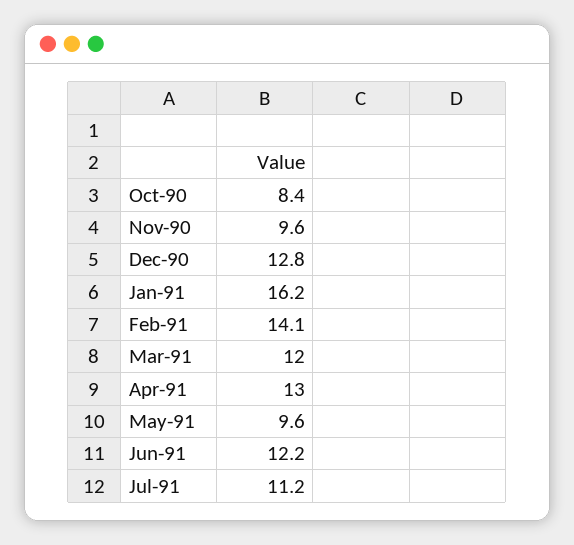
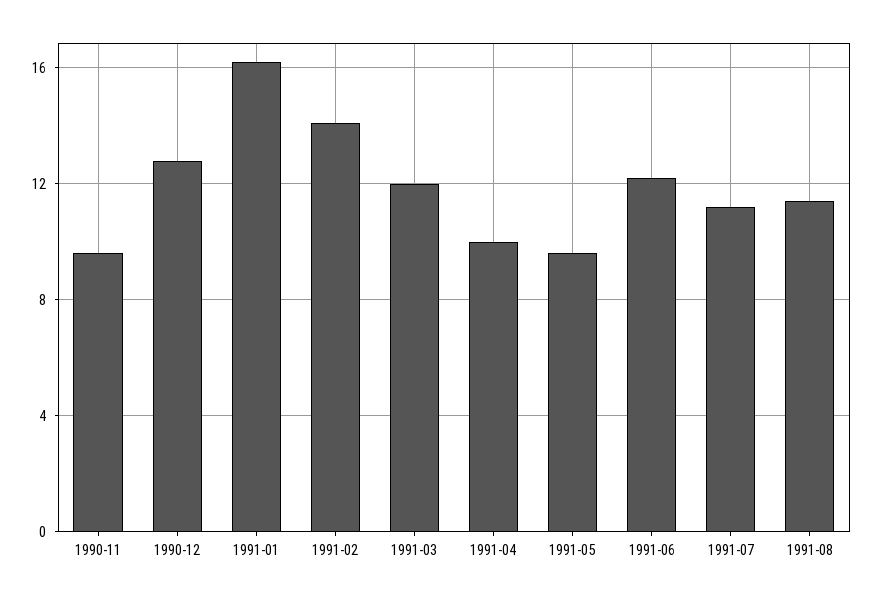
Oct-90: 8.4 -> none
Apr-91: 13 -> 10
1991-08: none -> 11.5

